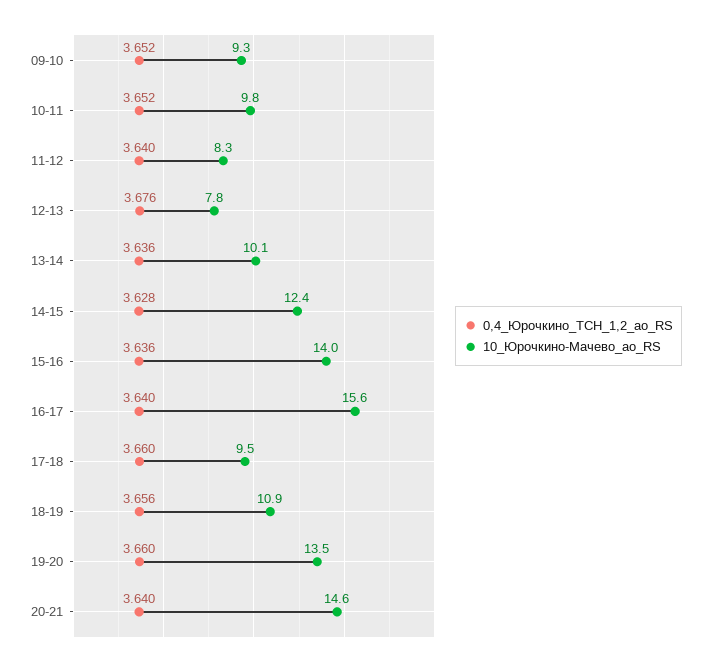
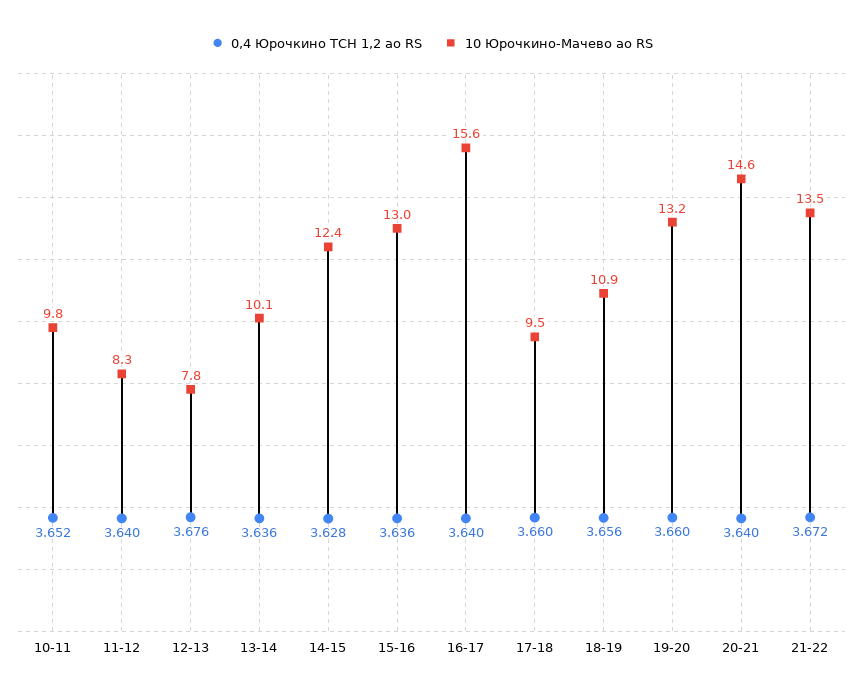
0,4_Юрочкино_ТСН_1,2_ао_RS, 09-10: 3.652 -> none
10_Юрочкино-Мачево_ао_RS, 09-10: 9.3 -> none
10_Юрочкино-Мачево_ао_RS, 15-16: 14 -> 13
10_Юрочкино-Мачево_ао_RS, 19-20: 13.5 -> 13.2
0,4_Юрочкино_ТСН_1,2_ао_RS, 21-22: none -> 3.672
10_Юрочкино-Мачево_ао_RS, 21-22: none -> 13.5

